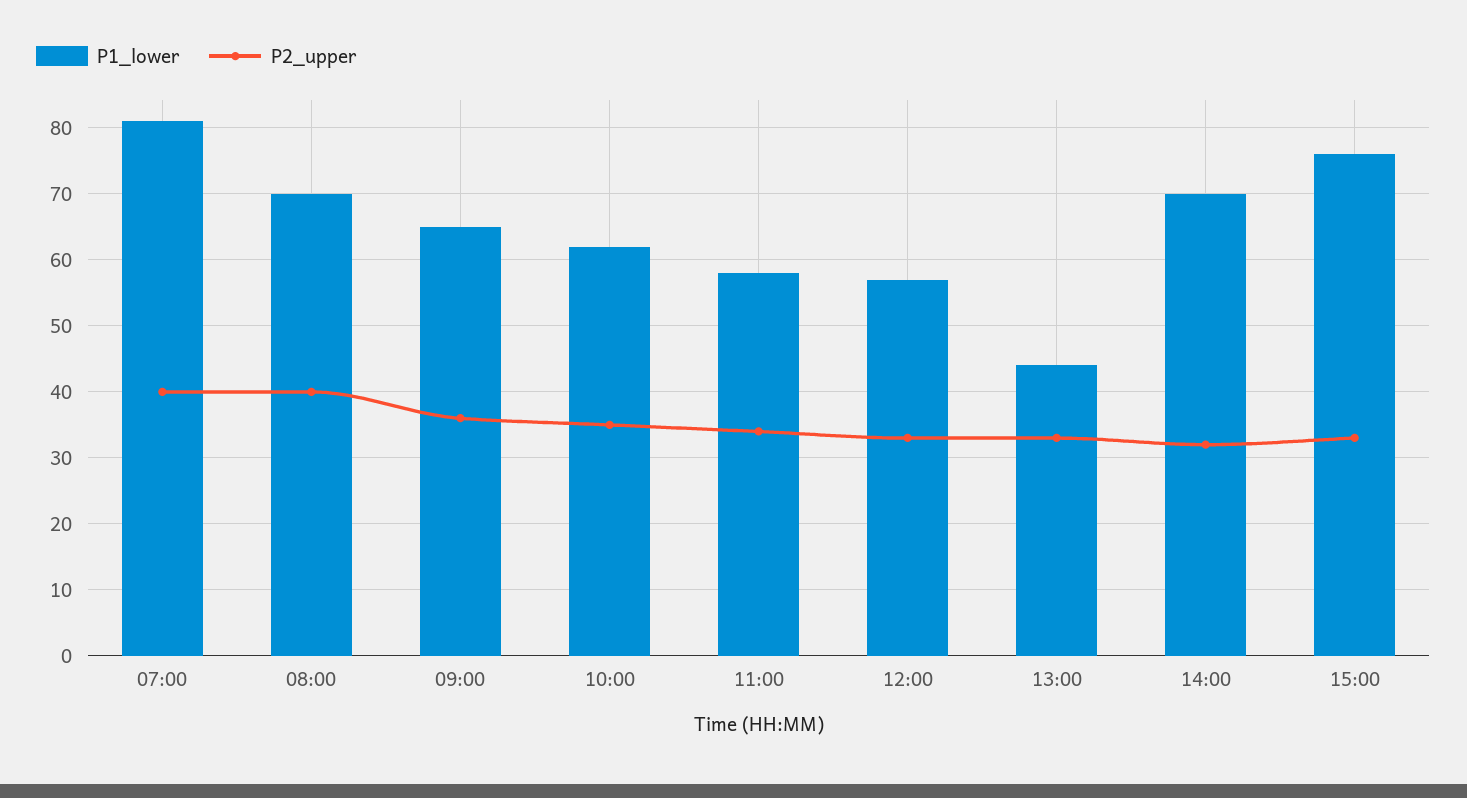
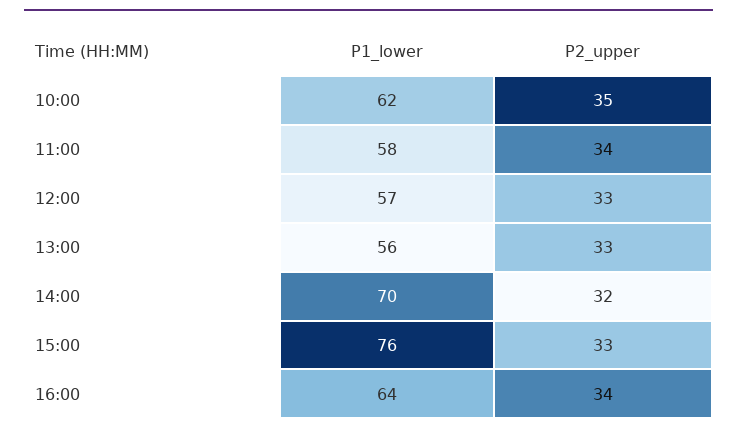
P1_lower, 07:00: 81 -> none
P2_upper, 07:00: 40 -> none
P1_lower, 08:00: 70 -> none
P2_upper, 08:00: 40 -> none
P1_lower, 09:00: 65 -> none
P2_upper, 09:00: 36 -> none
P1_lower, 13:00: 44 -> 56
P1_lower, 16:00: none -> 64
P2_upper, 16:00: none -> 34

